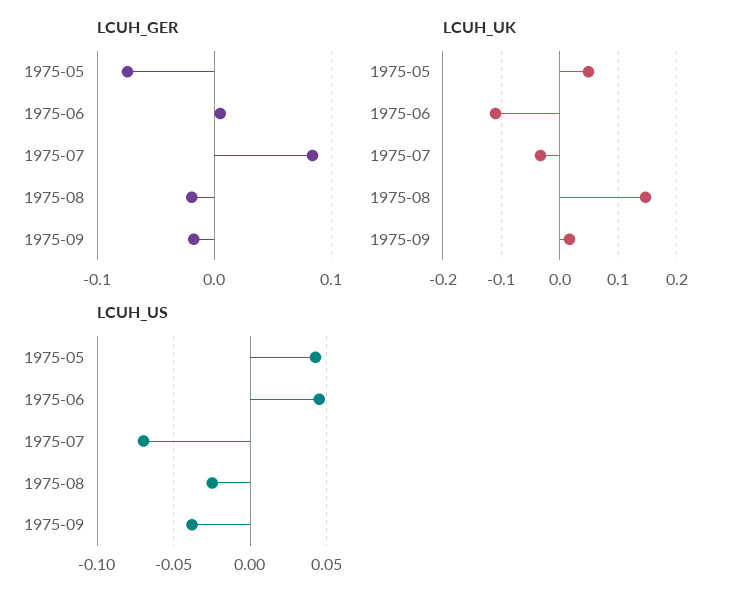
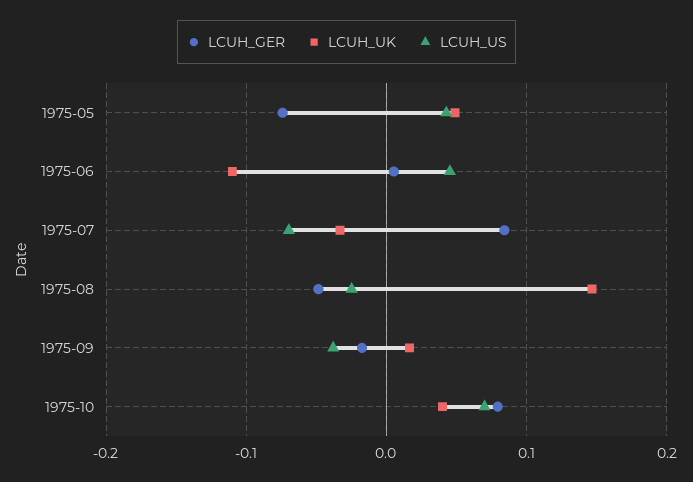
LCUH_GER, 1975-08: -0.02 -> -0.05
LCUH_GER, 1975-10: none -> 0.08
LCUH_UK, 1975-10: none -> 0.04
LCUH_US, 1975-10: none -> 0.07

